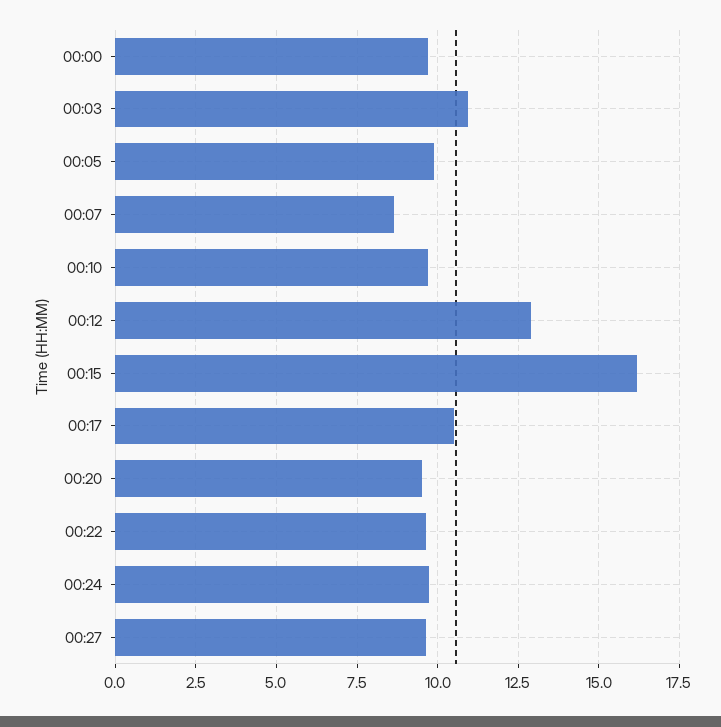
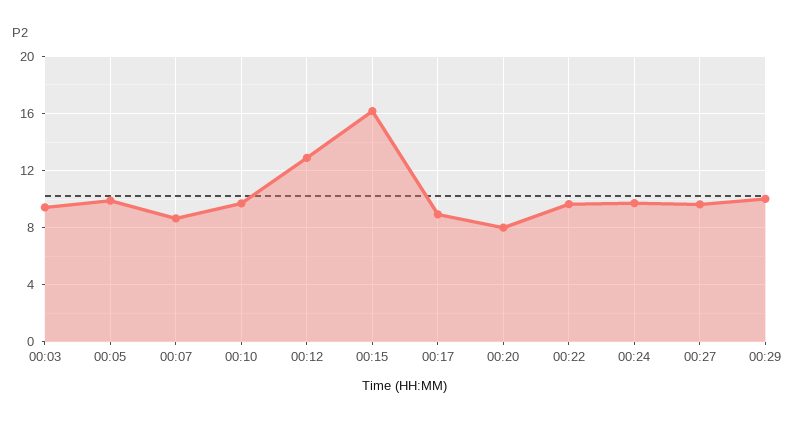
00:00: 9.75 -> none
00:03: 11 -> 9.5
00:17: 10.5 -> 9
00:20: 9.5 -> 8
00:29: none -> 10

